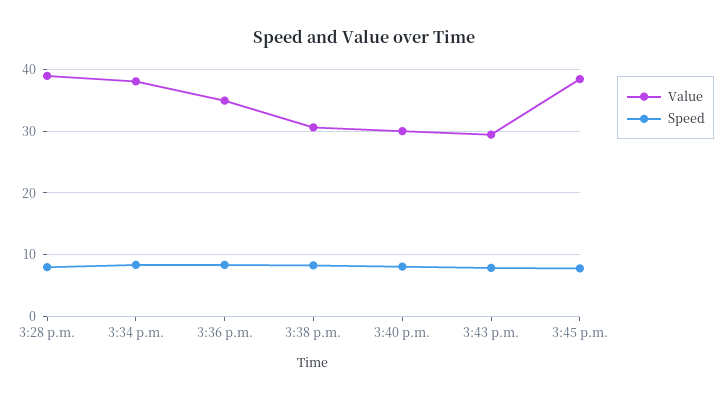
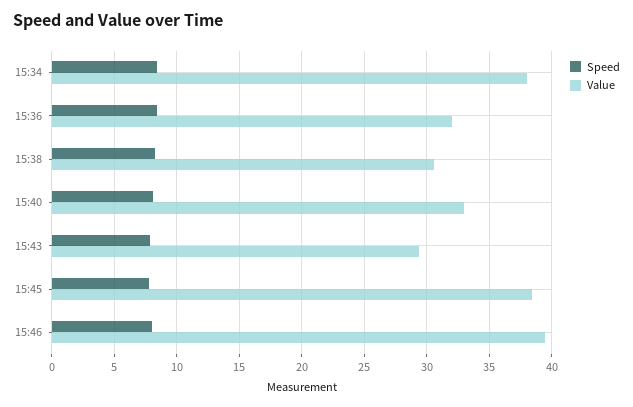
Value, 3:28 p.m.: 39 -> none
Speed, 3:28 p.m.: 8 -> none
Value, 3:36 p.m.: 35 -> 32
Value, 3:40 p.m.: 30 -> 33
Speed, 15:46: none -> 8
Value, 15:46: none -> 39.5

